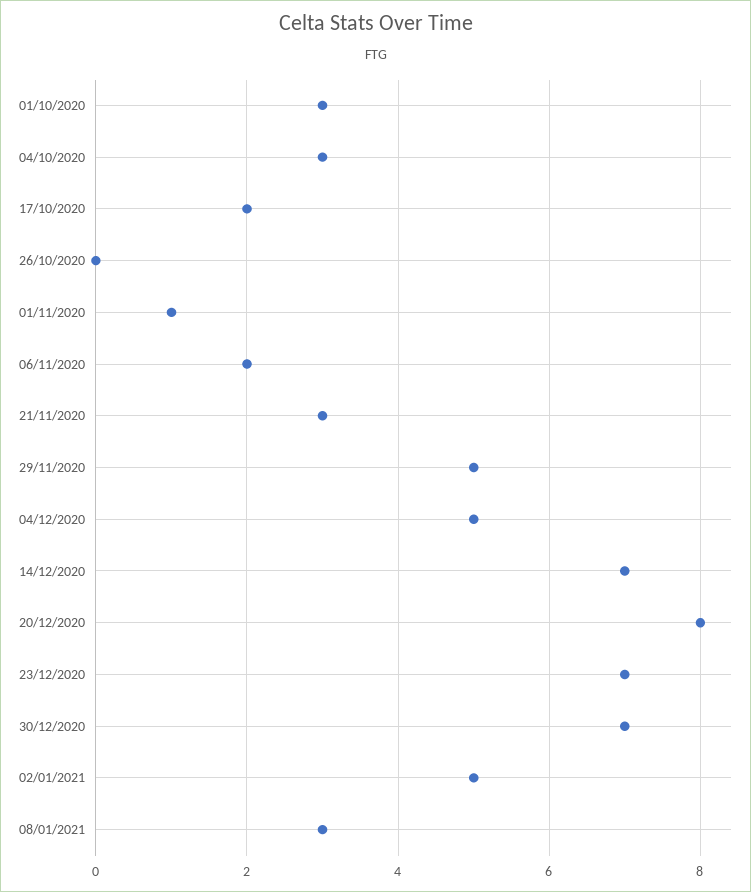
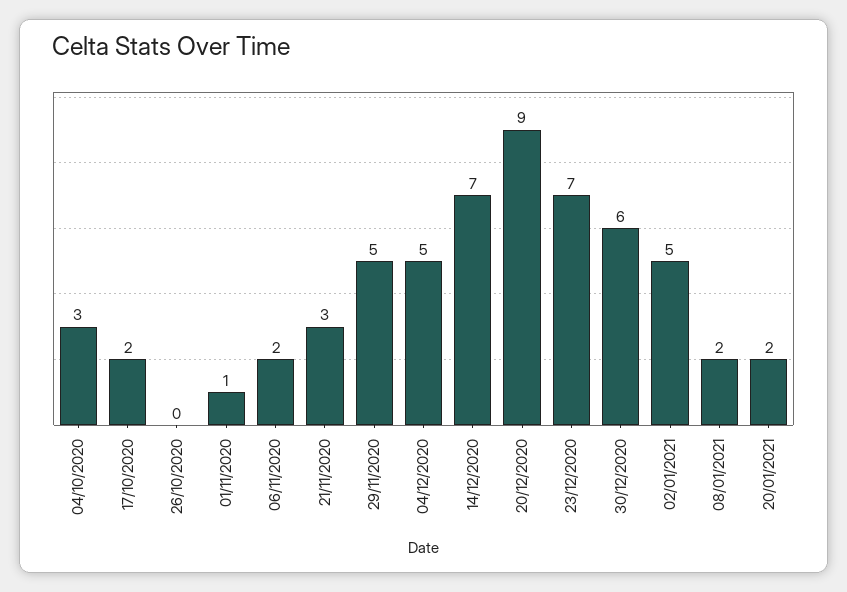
01/10/2020: 3 -> none
20/12/2020: 8 -> 9
30/12/2020: 7 -> 6
08/01/2021: 3 -> 2
20/01/2021: none -> 2

